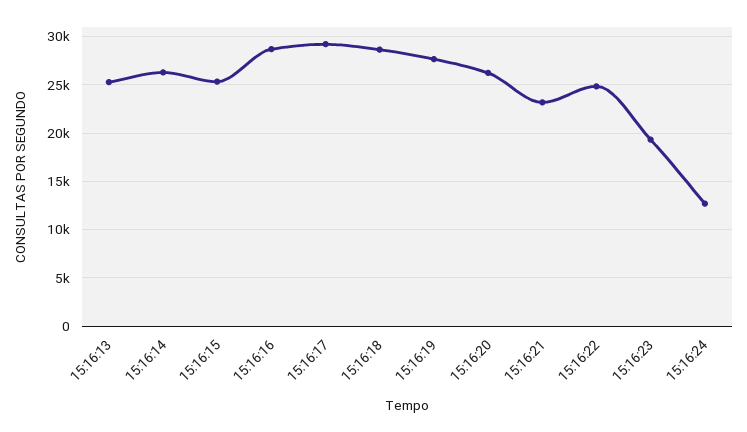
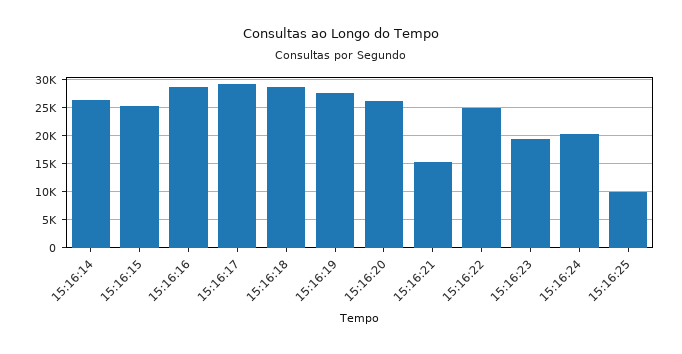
15:16:13: 25000 -> none
15:16:21: 23000 -> 15000
15:16:24: 13000 -> 20000
15:16:25: none -> 10000

